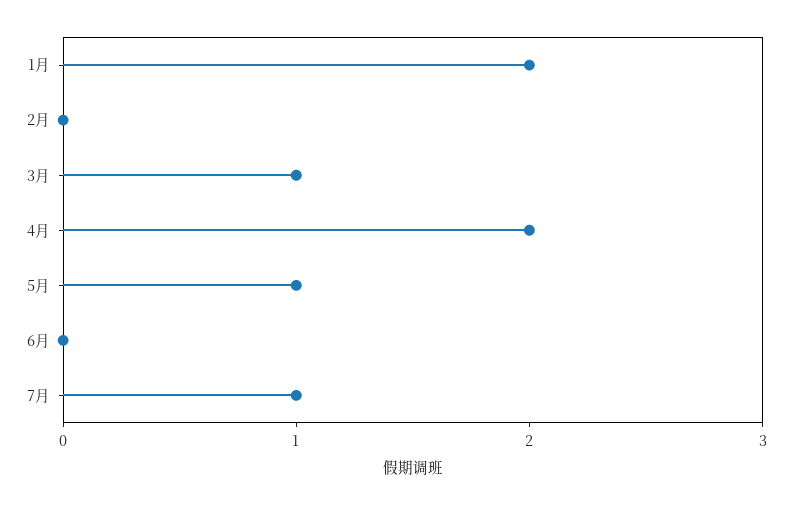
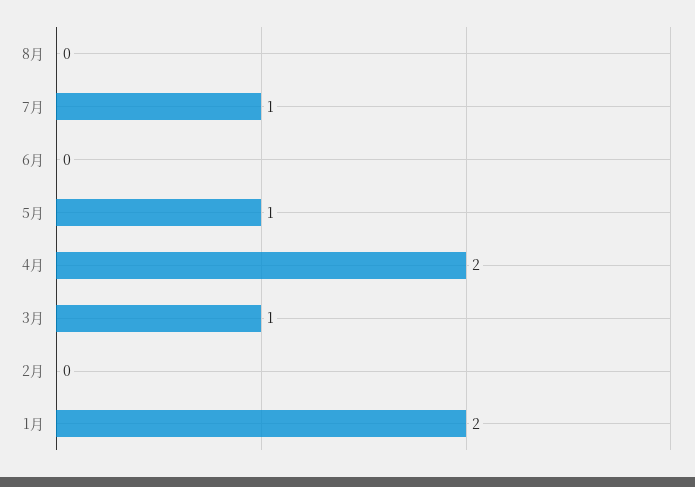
8月: none -> 0

